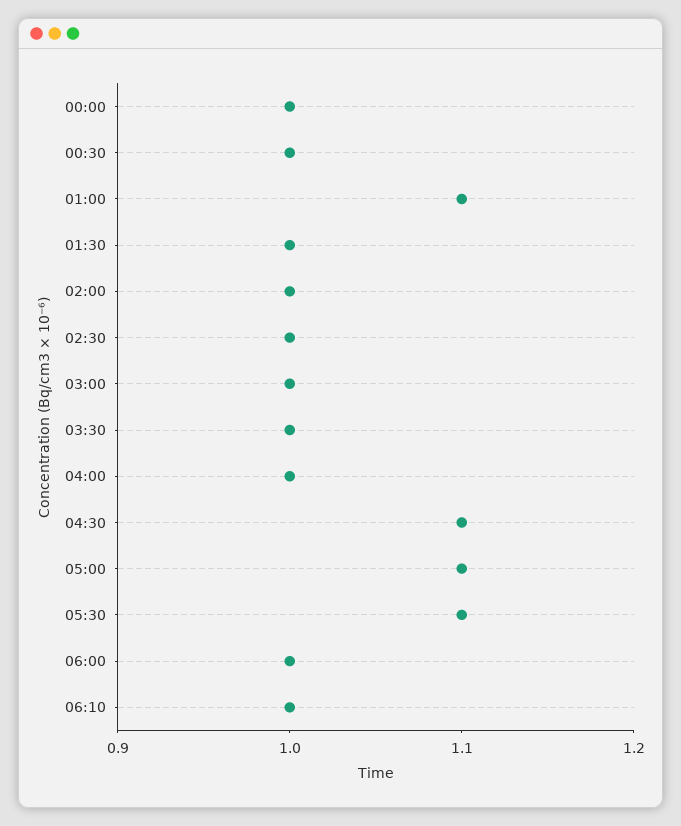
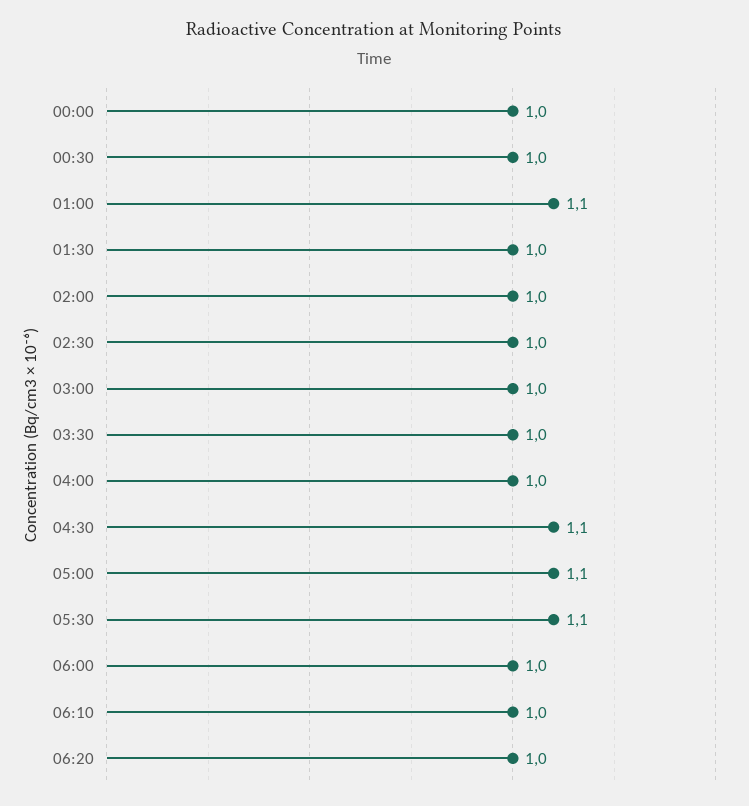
06:20: none -> 1

